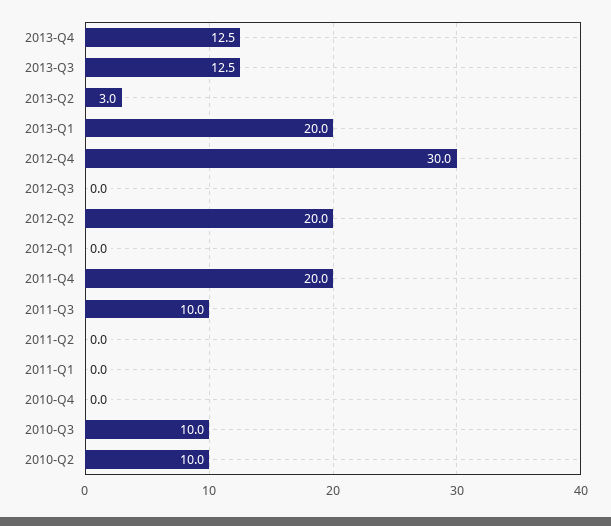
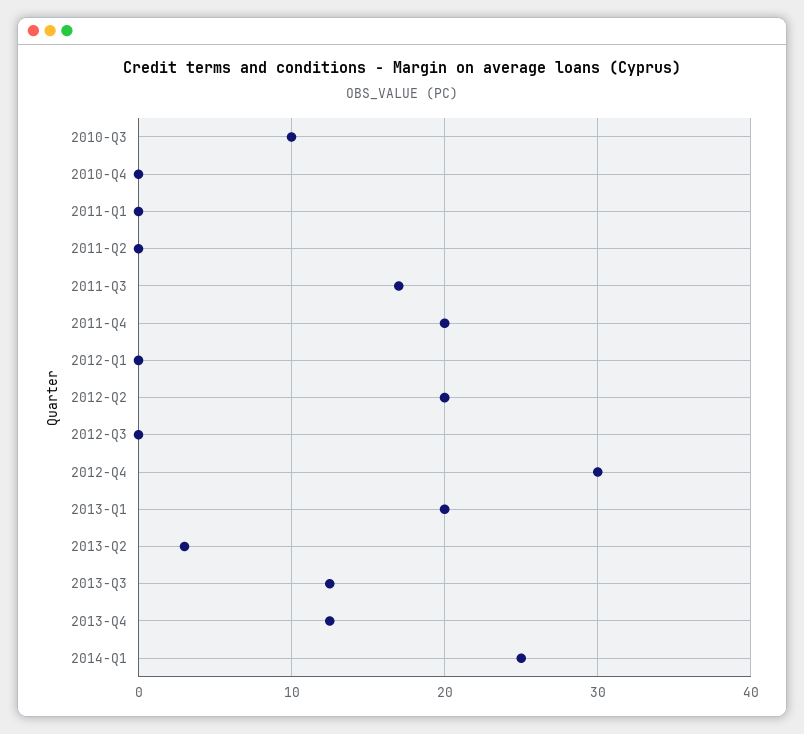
2011-Q3: 10 -> 17
2010-Q2: 10 -> none
2014-Q1: none -> 25

